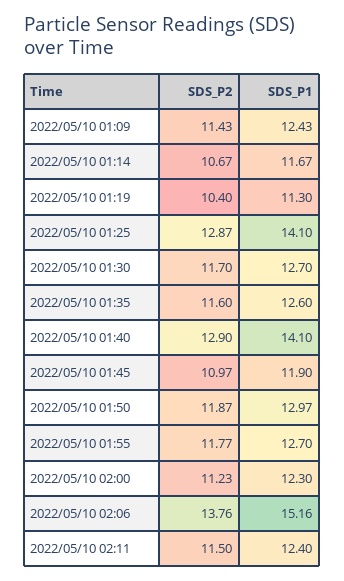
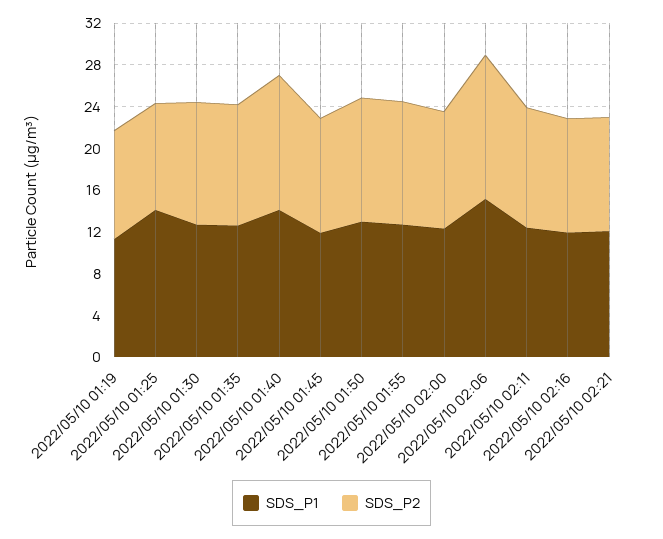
SDS_P2, 2022/05/10 01:09: 11.43 -> none
SDS_P1, 2022/05/10 01:09: 12.43 -> none
SDS_P2, 2022/05/10 01:14: 10.67 -> none
SDS_P1, 2022/05/10 01:14: 11.67 -> none
SDS_P2, 2022/05/10 01:25: 12.87 -> 10
SDS_P1, 2022/05/10 02:16: none -> 12
SDS_P2, 2022/05/10 02:16: none -> 11
SDS_P1, 2022/05/10 02:21: none -> 12
SDS_P2, 2022/05/10 02:21: none -> 11

